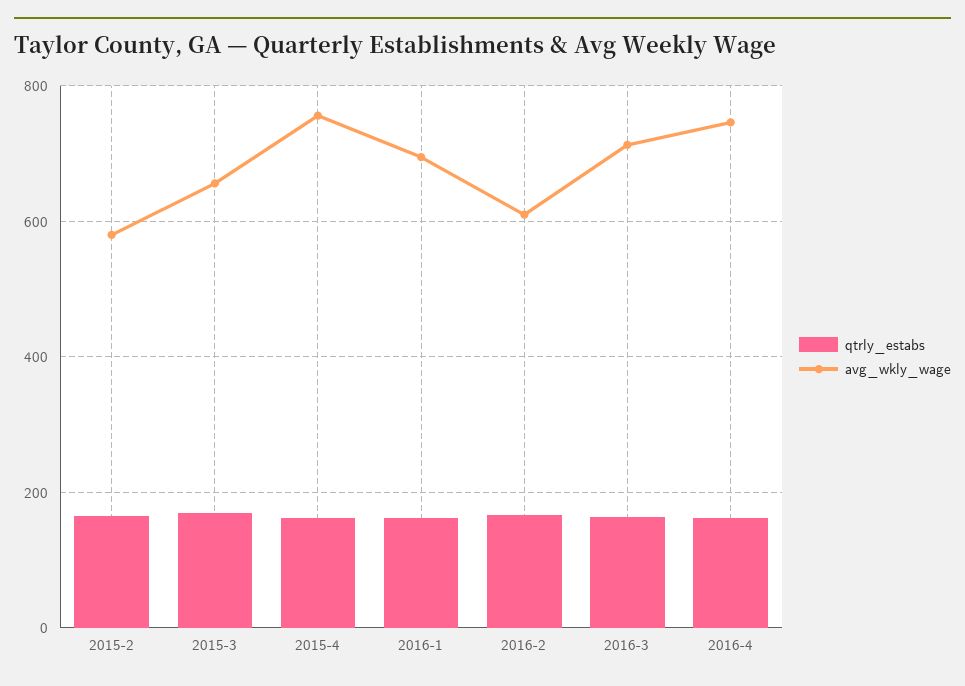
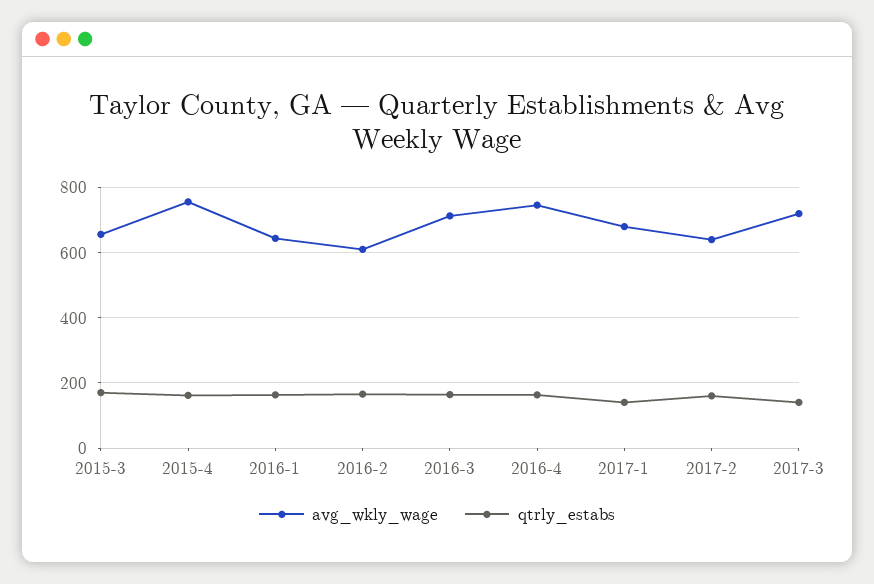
qtrly_estabs, 2015-2: 160 -> none
avg_wkly_wage, 2015-2: 580 -> none
avg_wkly_wage, 2016-1: 700 -> 640
avg_wkly_wage, 2017-1: none -> 680
qtrly_estabs, 2017-1: none -> 140
avg_wkly_wage, 2017-2: none -> 640
qtrly_estabs, 2017-2: none -> 160
avg_wkly_wage, 2017-3: none -> 720
qtrly_estabs, 2017-3: none -> 140

